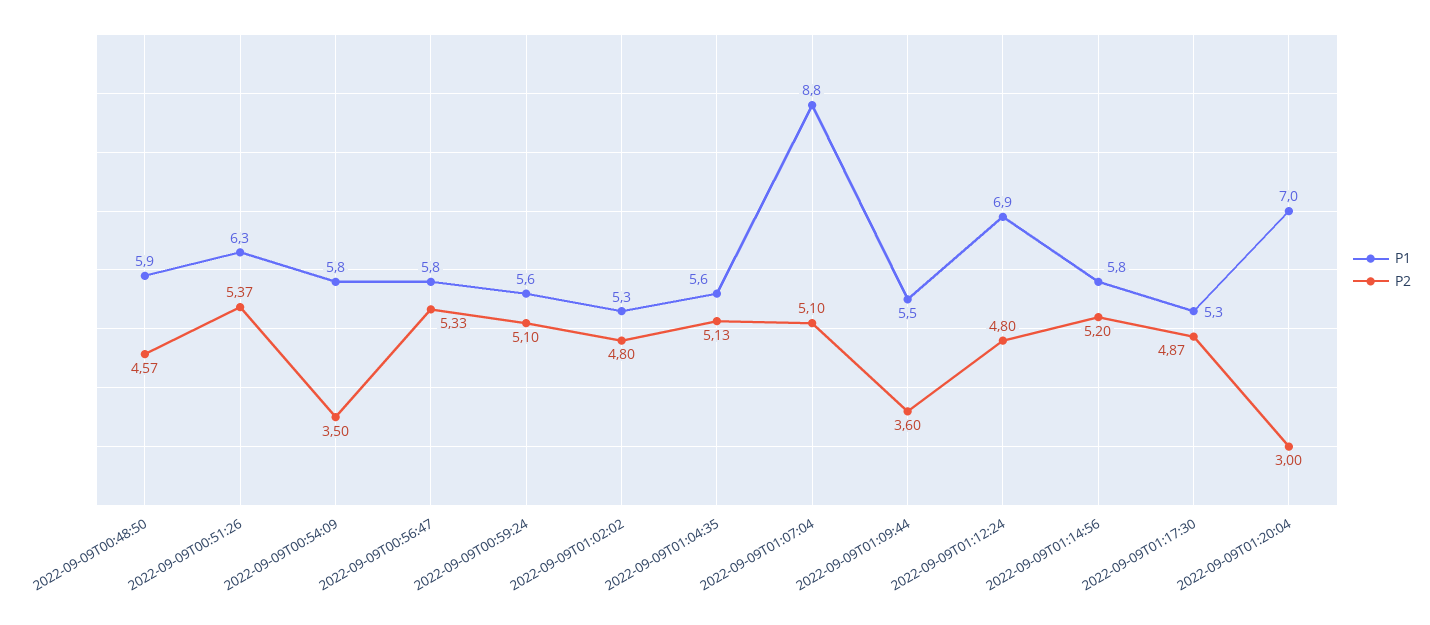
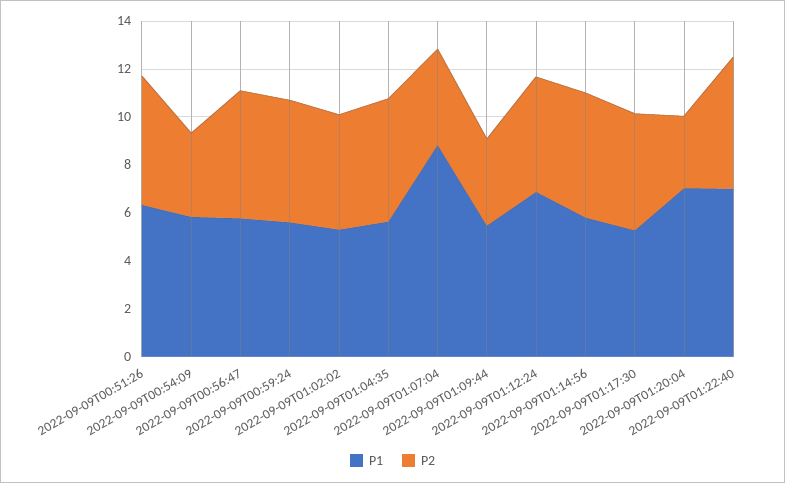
P1, 2022-09-09T00:48:50: 5.9 -> none
P2, 2022-09-09T00:48:50: 4.57 -> none
P2, 2022-09-09T01:07:04: 5.1 -> 4
P1, 2022-09-09T01:22:40: none -> 7
P2, 2022-09-09T01:22:40: none -> 5.5

